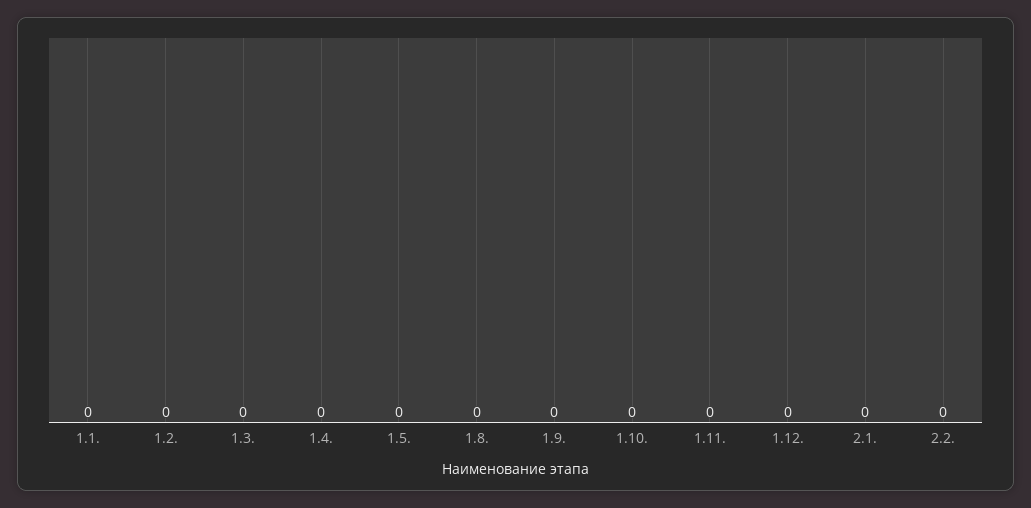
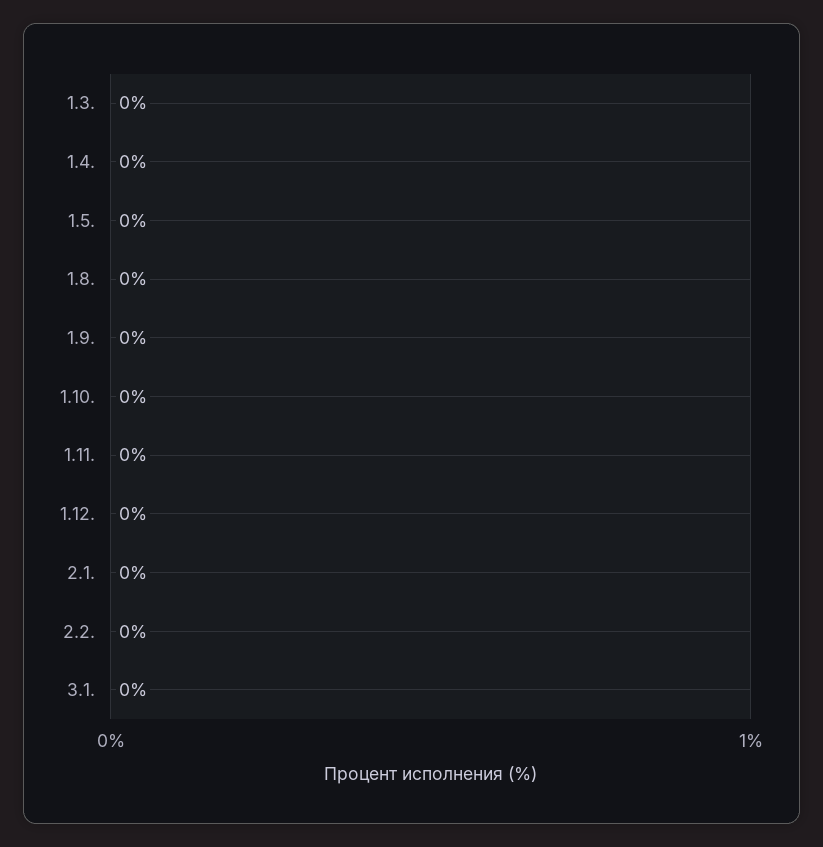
1.1.: 0 -> none
1.2.: 0 -> none
3.1.: none -> 0

